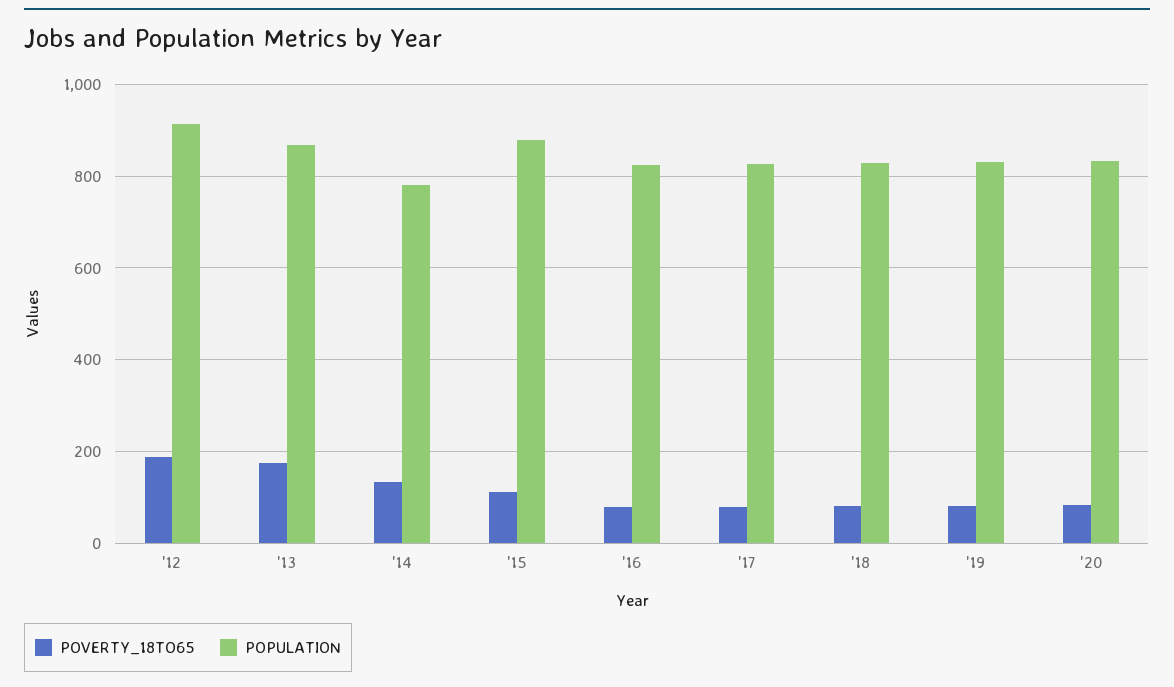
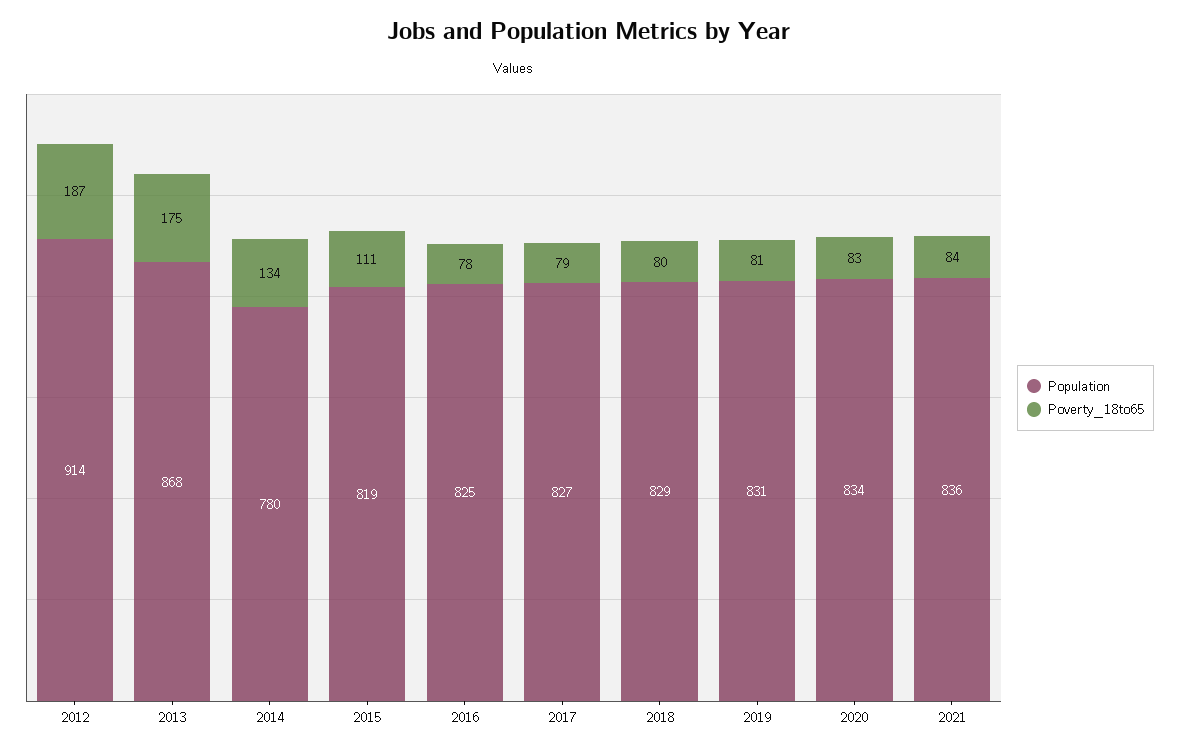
POPULATION, '15: 880 -> 819
POPULATION, 2021: none -> 836
POVERTY_18TO65, 2021: none -> 84

